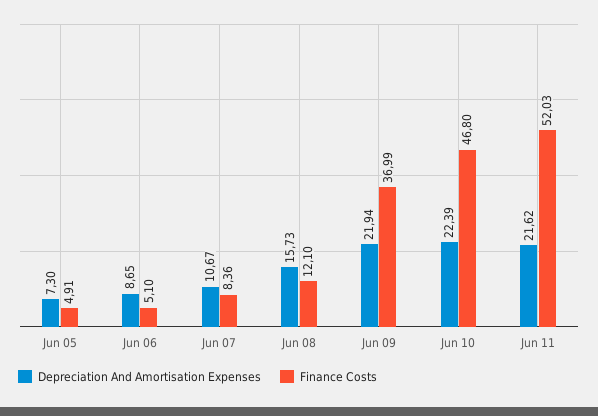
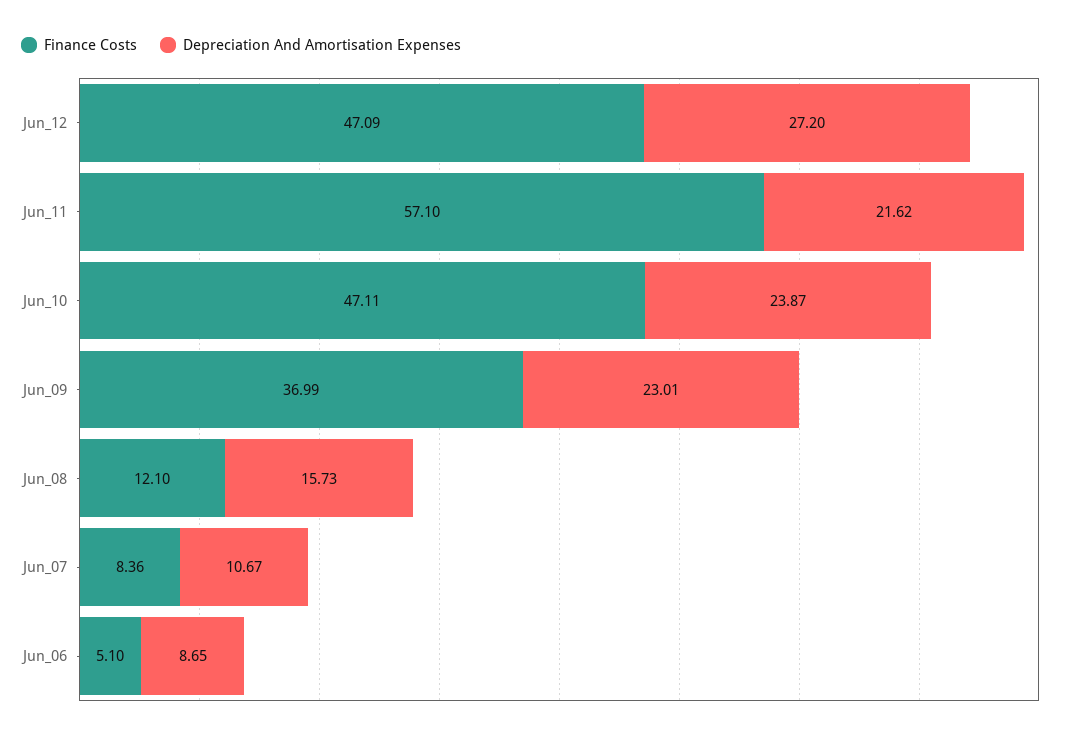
Depreciation And Amortisation Expenses, Jun 05: 7.3 -> none
Finance Costs, Jun 05: 4.91 -> none
Depreciation And Amortisation Expenses, Jun 09: 21.94 -> 23.01
Depreciation And Amortisation Expenses, Jun 10: 22.39 -> 23.87
Finance Costs, Jun 10: 46.8 -> 47.11
Finance Costs, Jun 11: 52.03 -> 57.1
Finance Costs, Jun_12: none -> 47.09
Depreciation And Amortisation Expenses, Jun_12: none -> 27.2

